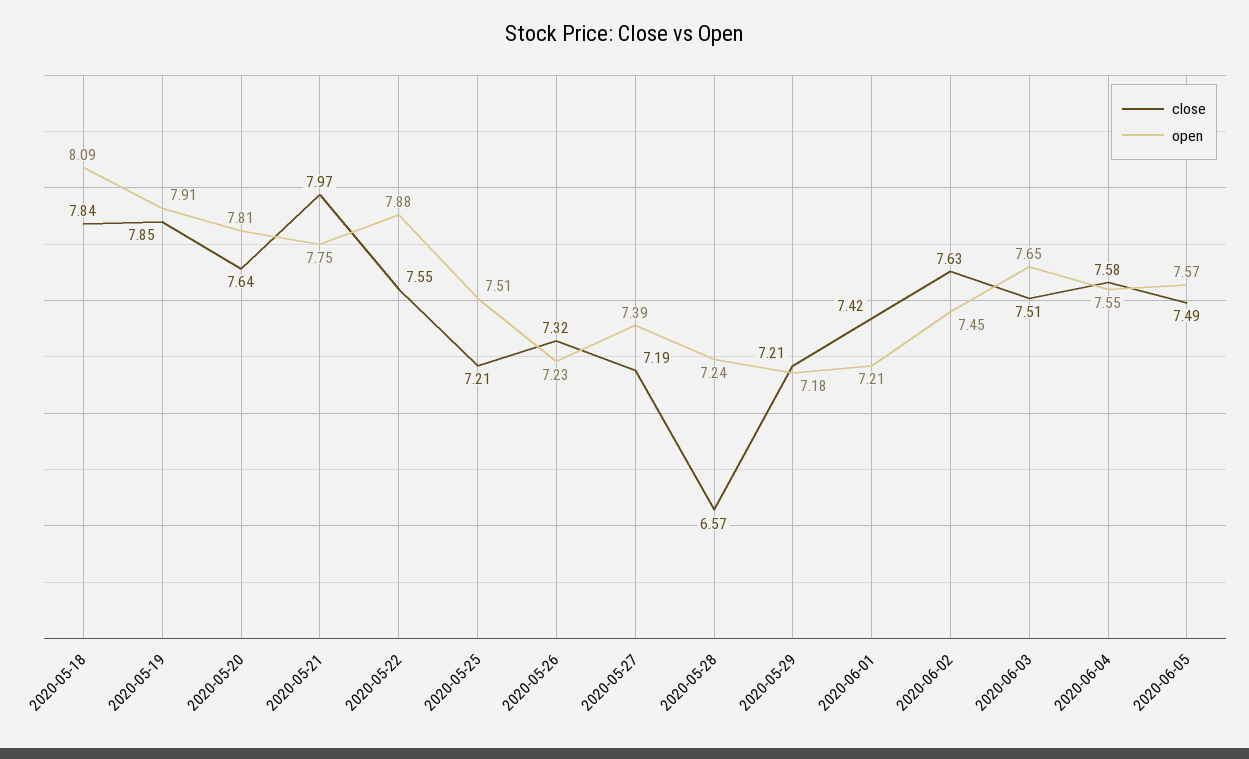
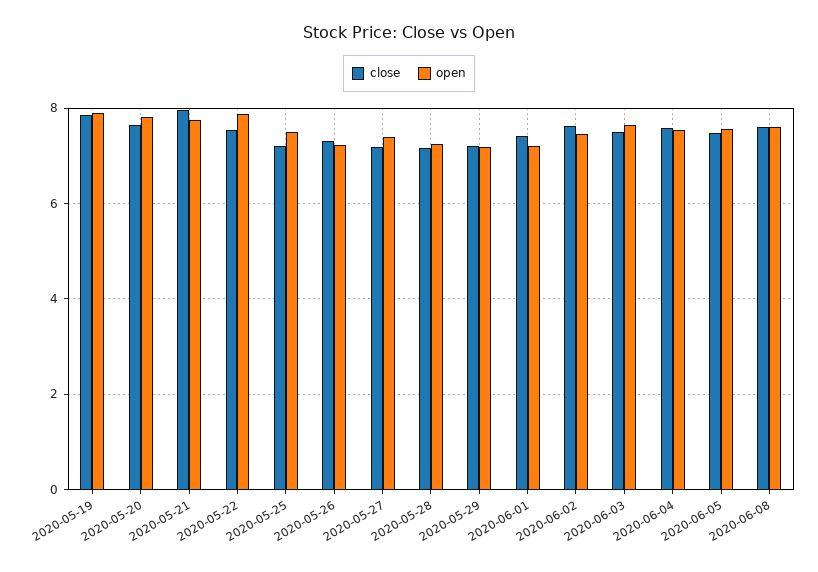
close, 2020-05-18: 7.84 -> none
open, 2020-05-18: 8.09 -> none
close, 2020-05-28: 6.57 -> 7.2
close, 2020-06-08: none -> 7.6
open, 2020-06-08: none -> 7.6

